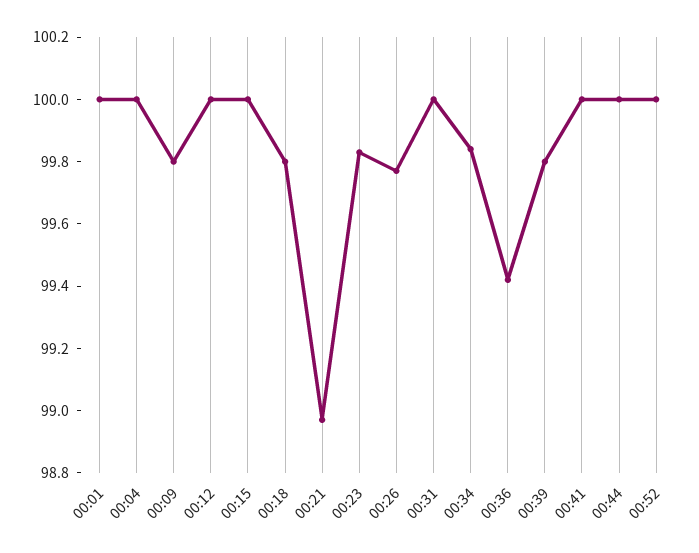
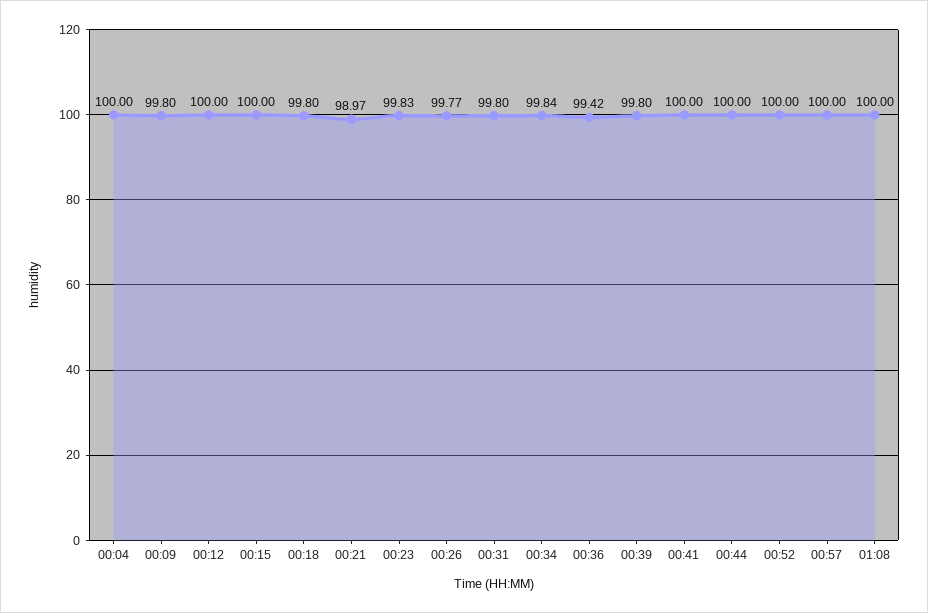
00:01: 100 -> none
00:31: 100 -> 99.8
00:57: none -> 100
01:08: none -> 100

